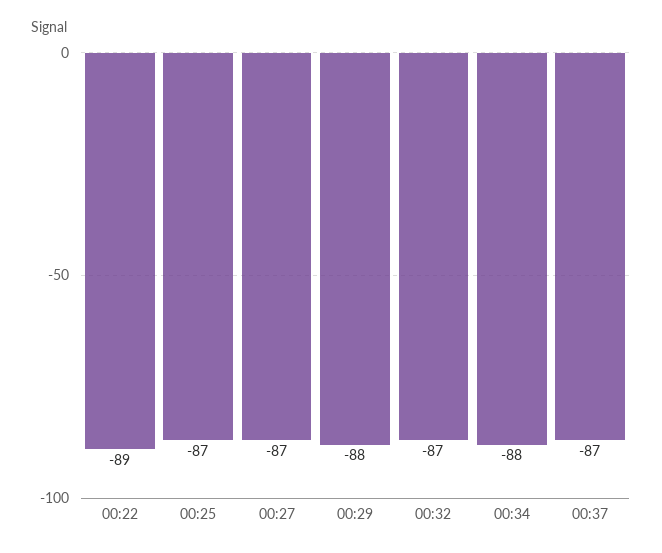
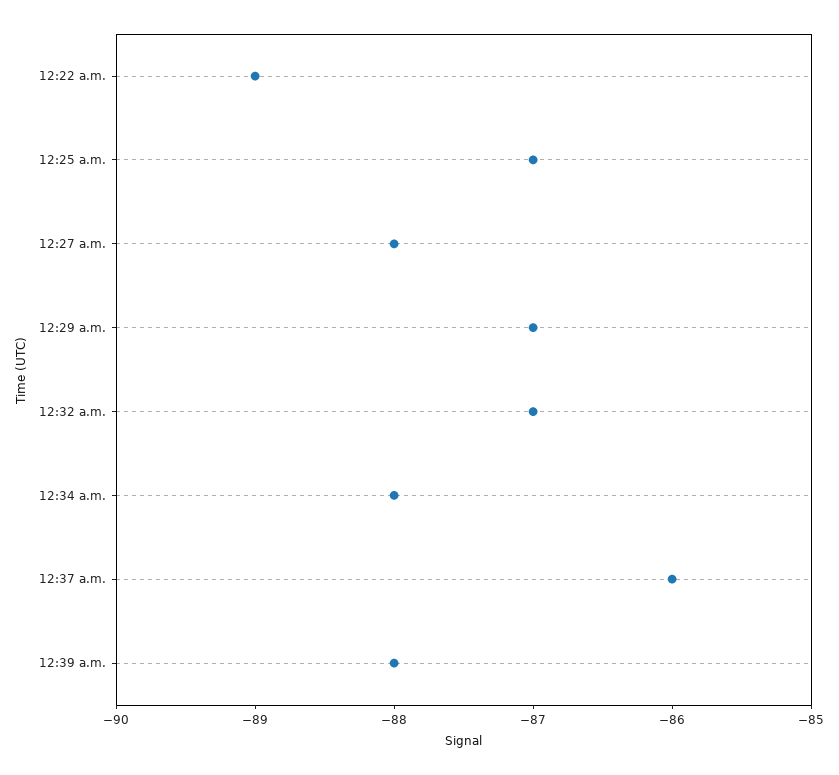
00:27: -87 -> -88
00:29: -88 -> -87
00:37: -87 -> -86
12:39 a.m.: none -> -88

